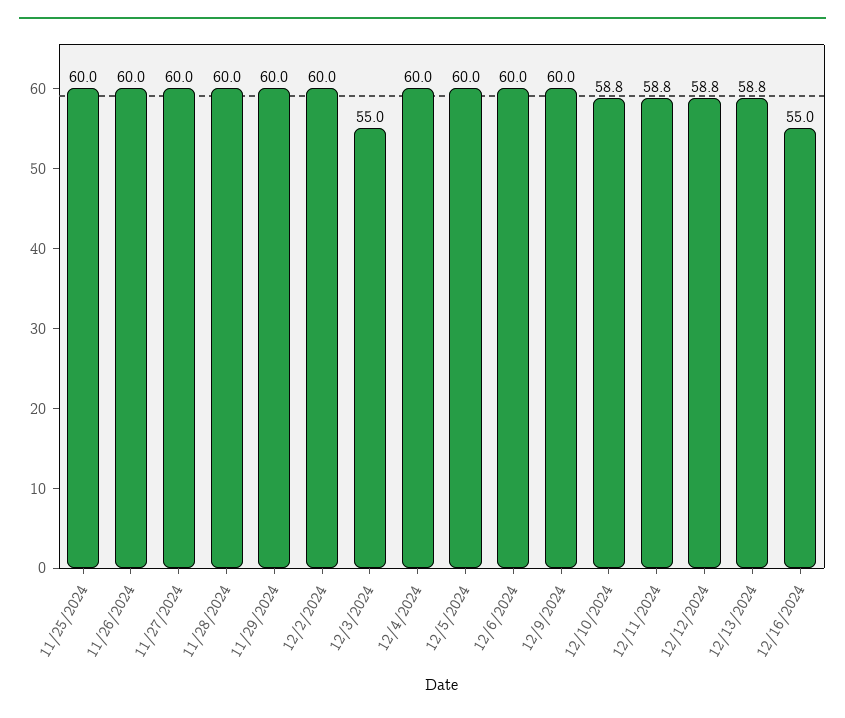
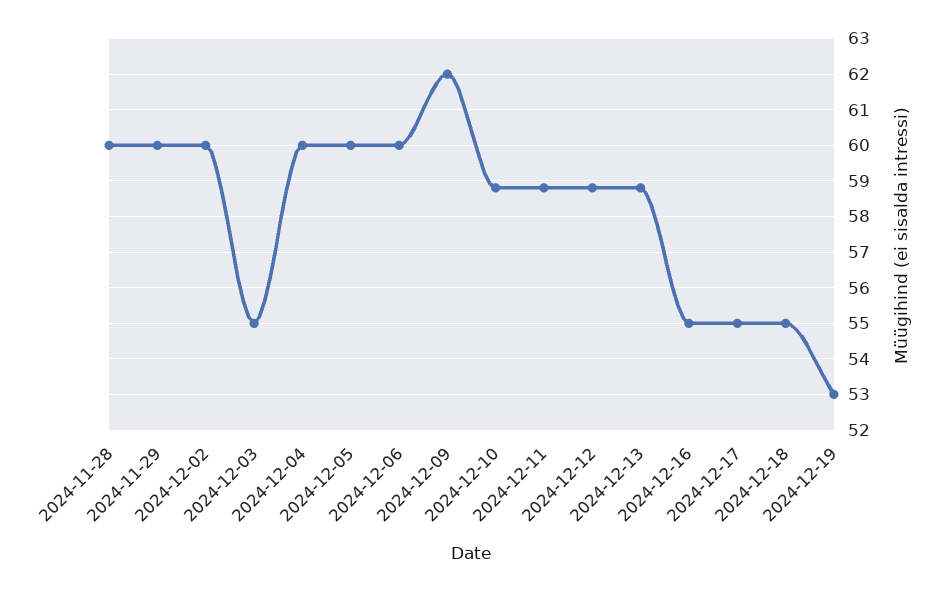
11/25/2024: 60 -> none
11/26/2024: 60 -> none
11/27/2024: 60 -> none
12/9/2024: 60 -> 62
2024-12-17: none -> 55
2024-12-18: none -> 55
2024-12-19: none -> 53

